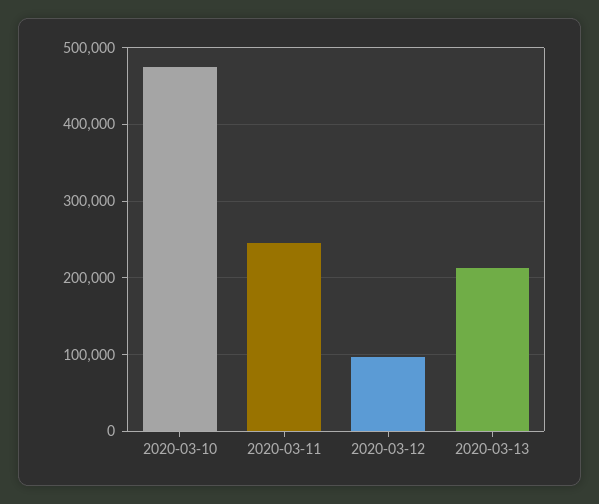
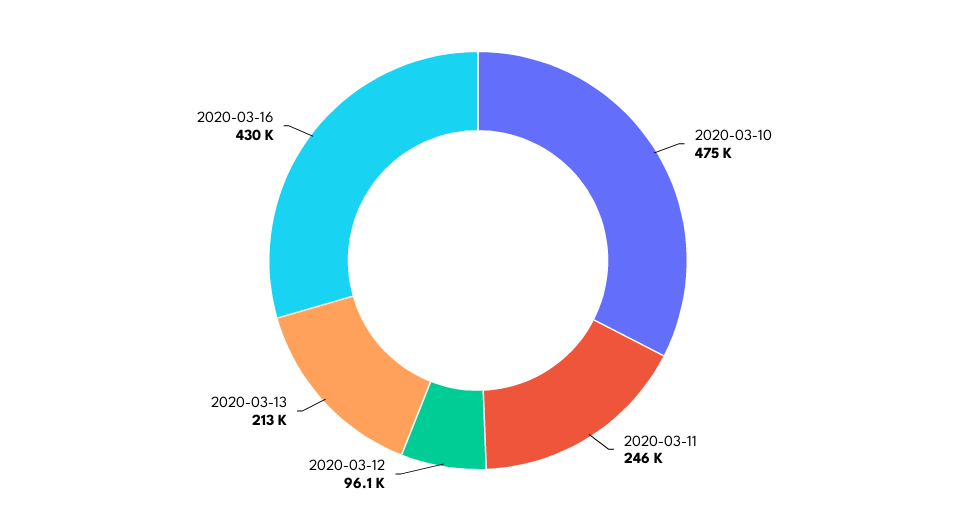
2020-03-16: none -> 430000

